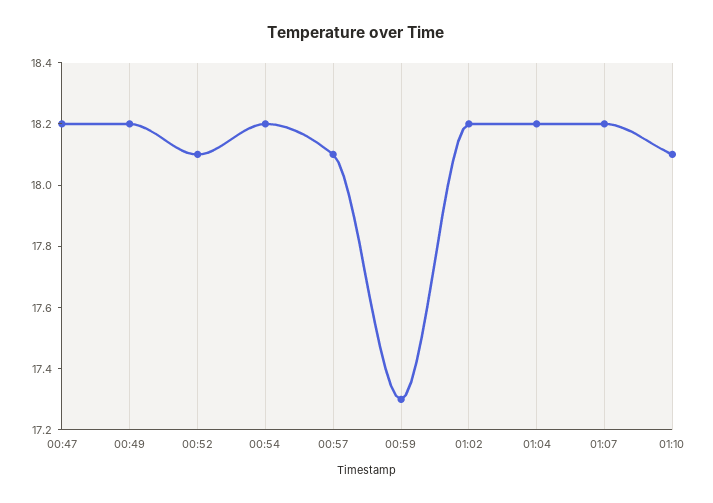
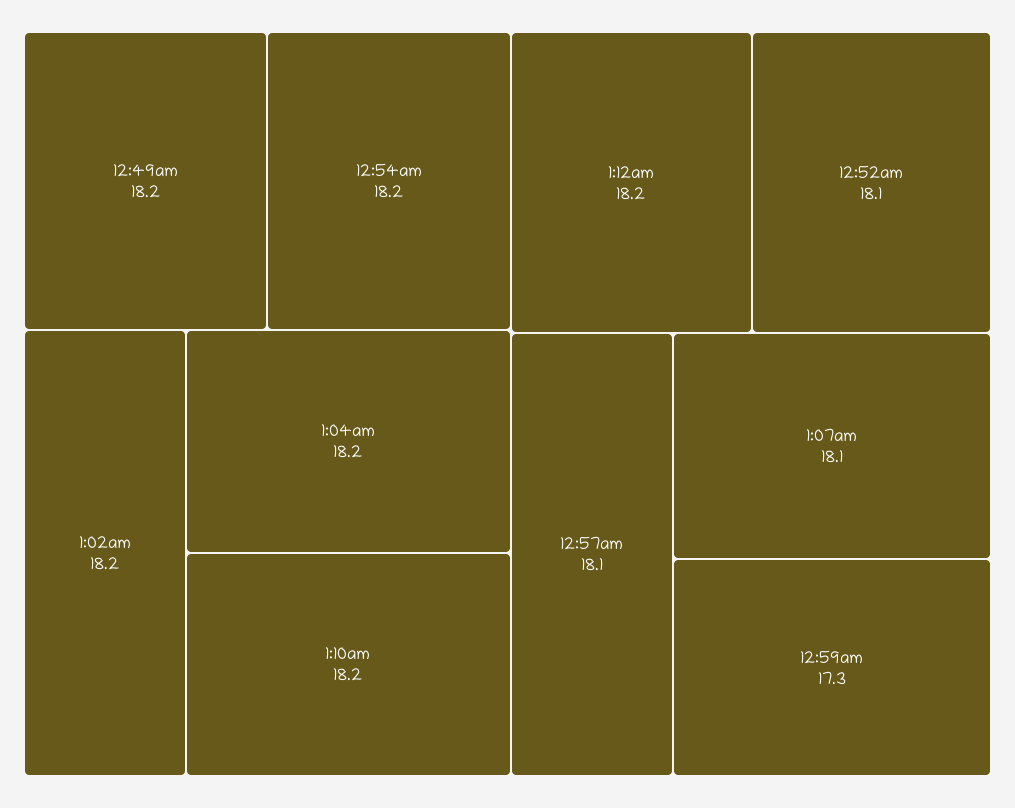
00:47: 18.2 -> none
01:07: 18.2 -> 18.1
01:10: 18.1 -> 18.2
1:12am: none -> 18.2

